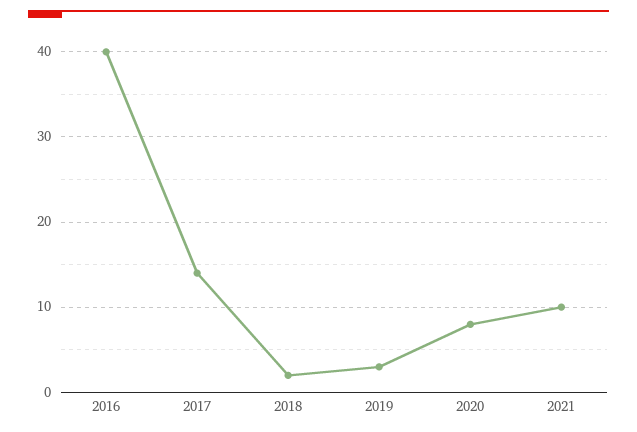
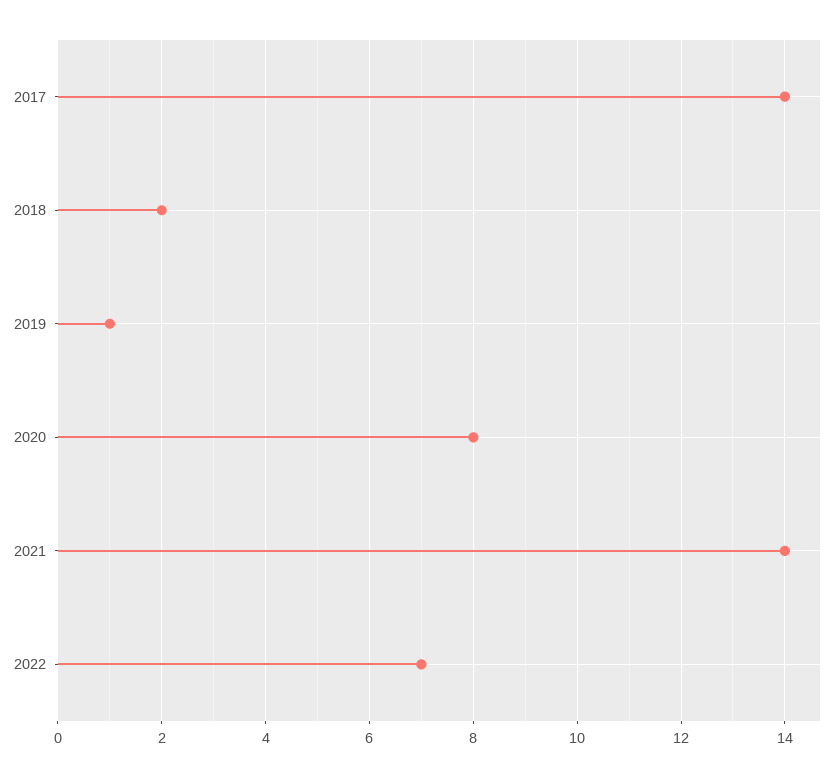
2016: 40 -> none
2019: 3 -> 1
2021: 10 -> 14
2022: none -> 7

